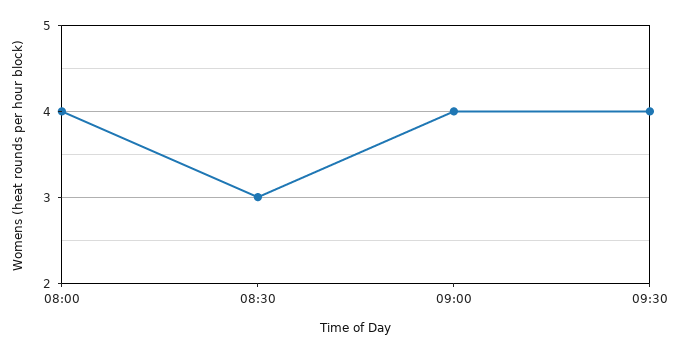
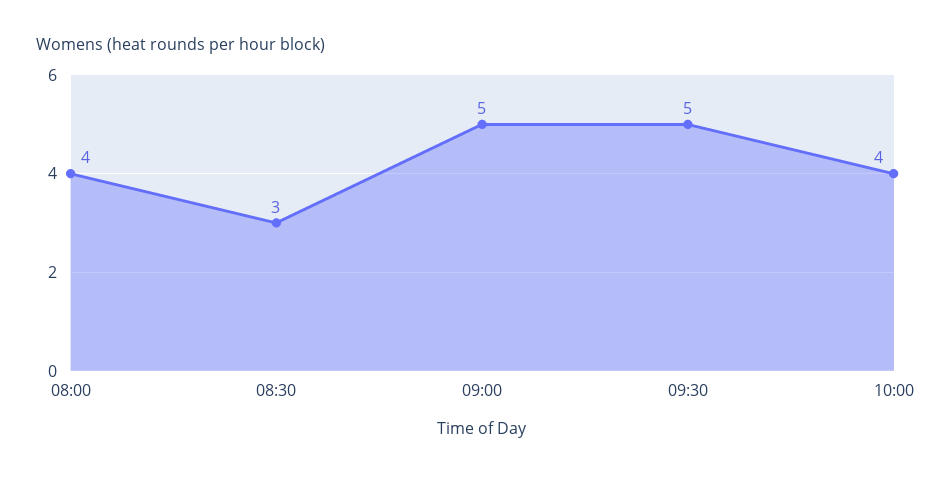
09:00: 4 -> 5
09:30: 4 -> 5
10:00: none -> 4

